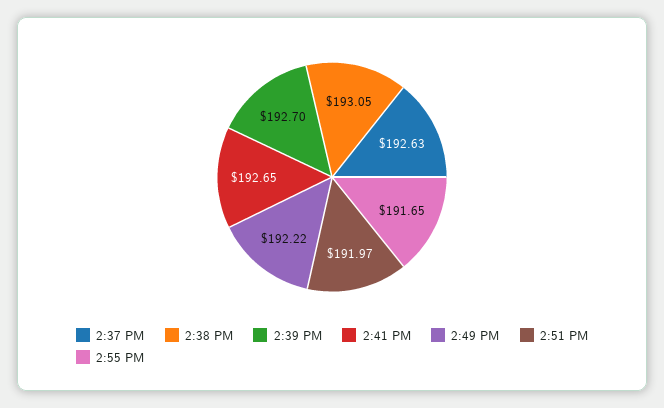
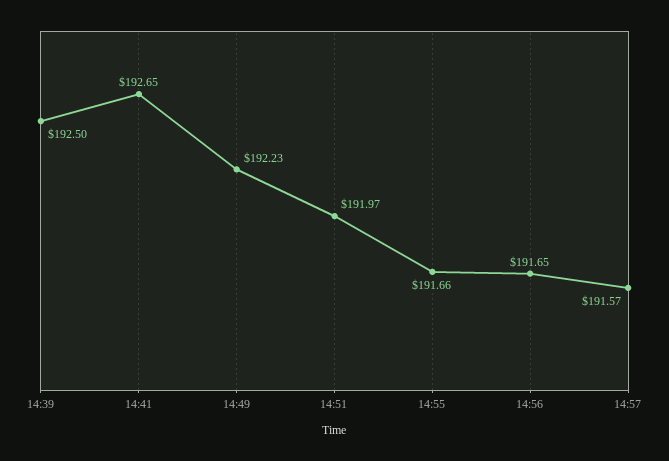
2:37 PM: 192.63 -> none
2:38 PM: 193.05 -> none
2:39 PM: 192.7 -> 192.5
2:49 PM: 192.22 -> 192.23
2:55 PM: 191.65 -> 191.66
14:56: none -> 191.65
14:57: none -> 191.57

